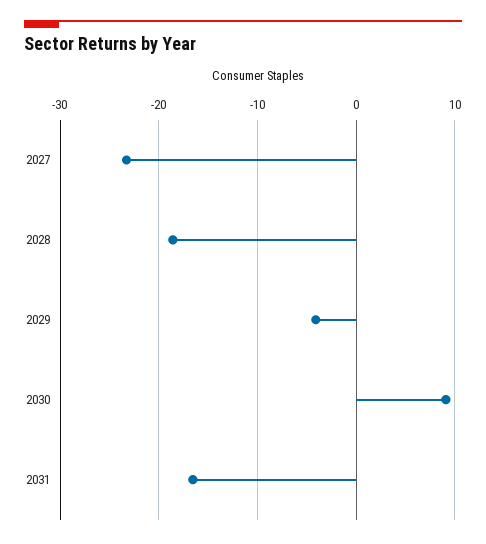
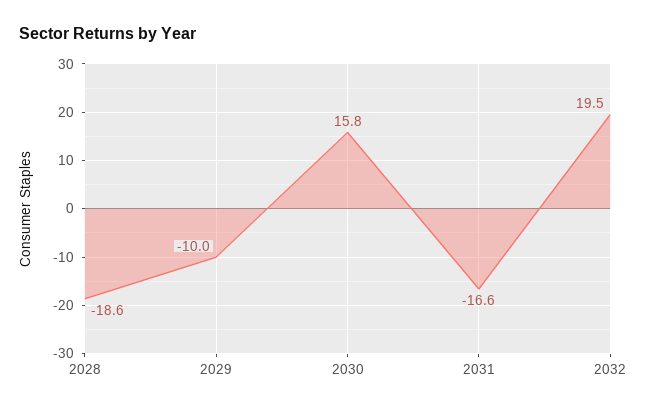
2027: -23 -> none
2029: -4 -> -10
2030: 9 -> 15.8
2032: none -> 19.5

